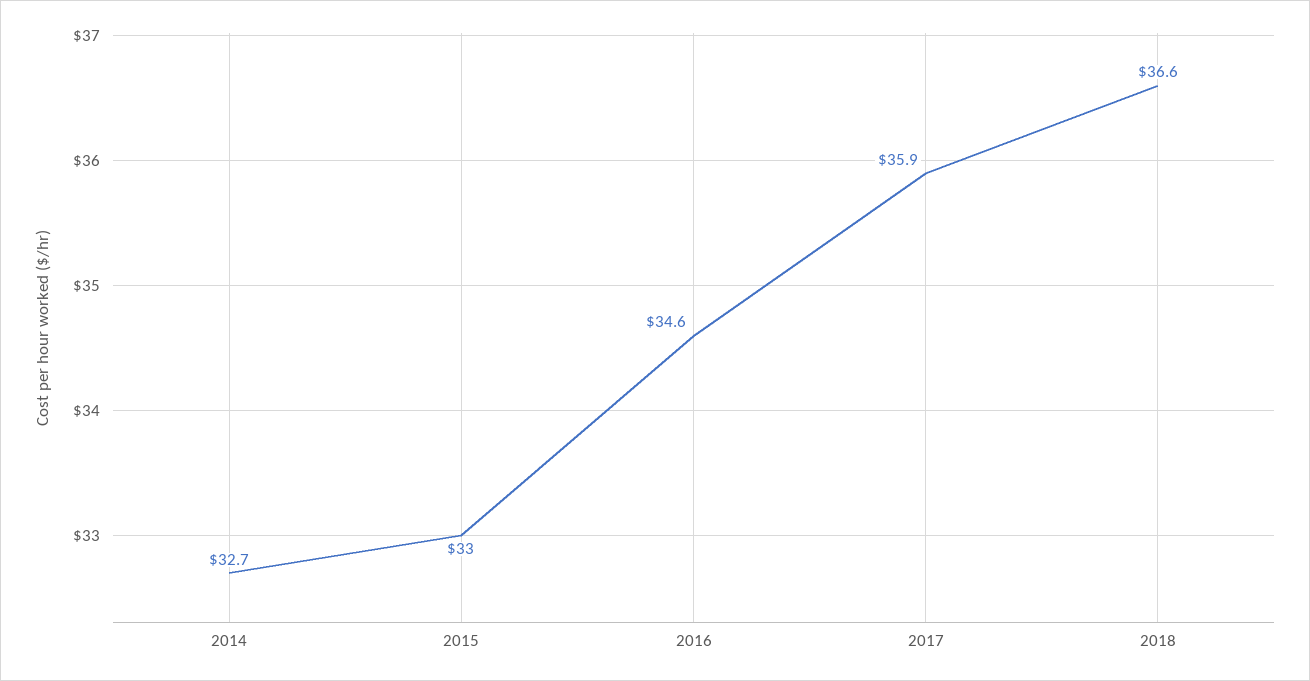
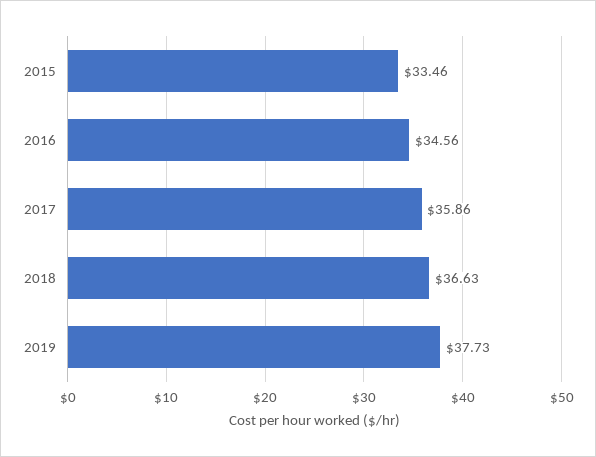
2014: 32.7 -> none
2015: 33 -> 33.46
2019: none -> 37.73

